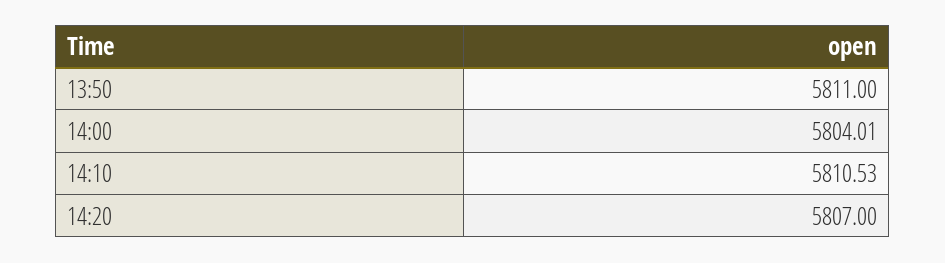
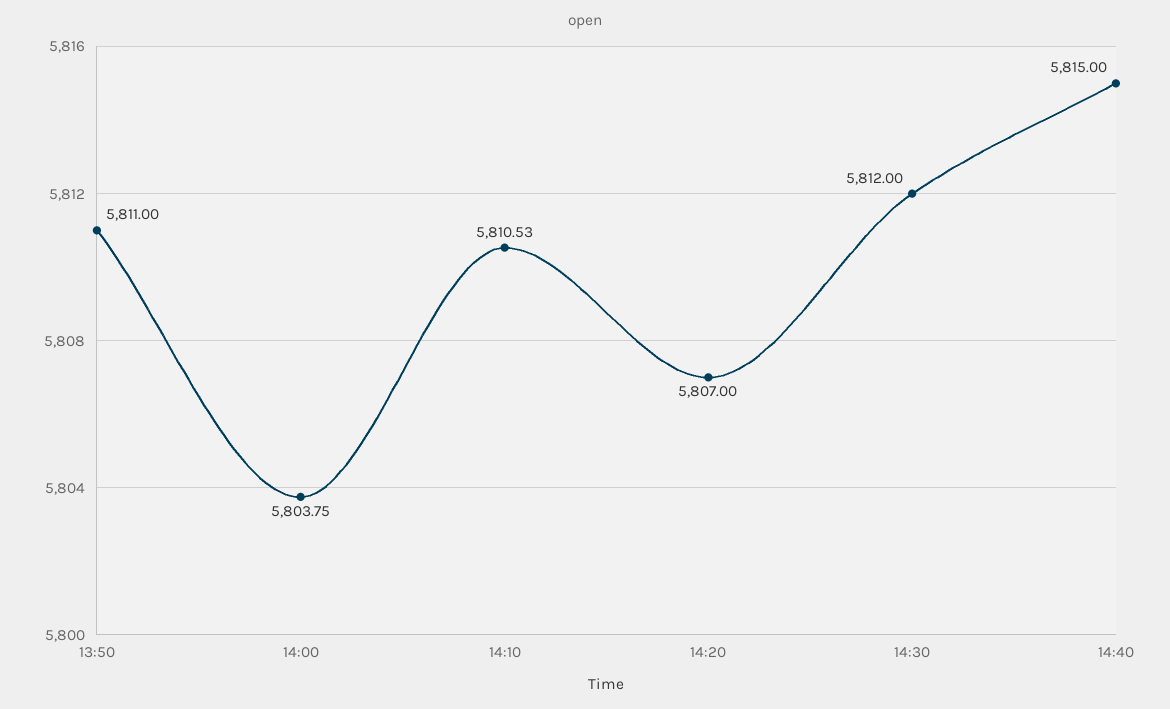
14:00: 5804.01 -> 5803.75
14:30: none -> 5812
14:40: none -> 5815

